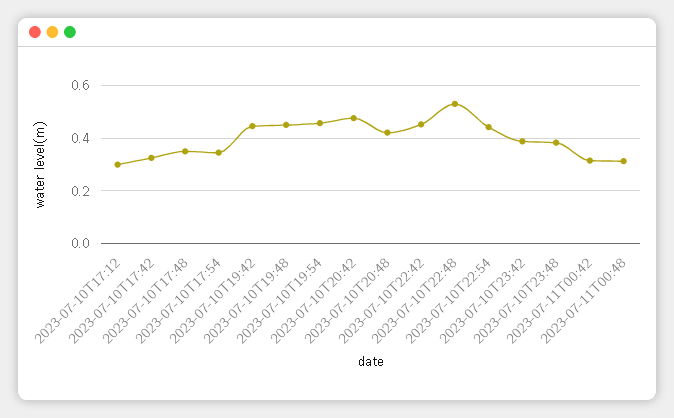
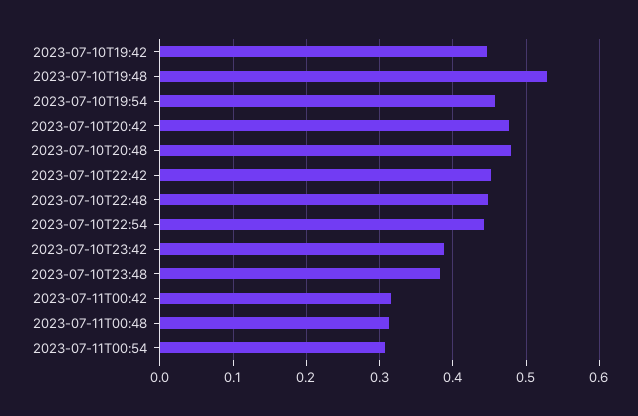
2023-07-10T17:12: 0.3 -> none
2023-07-10T17:42: 0.325 -> none
2023-07-10T17:48: 0.35 -> none
2023-07-10T17:54: 0.35 -> none
2023-07-10T19:48: 0.45 -> 0.53
2023-07-10T20:48: 0.425 -> 0.48
2023-07-10T22:48: 0.525 -> 0.45
2023-07-11T00:54: none -> 0.31

